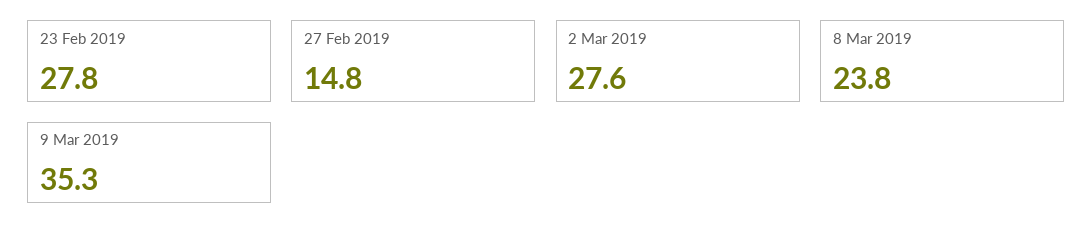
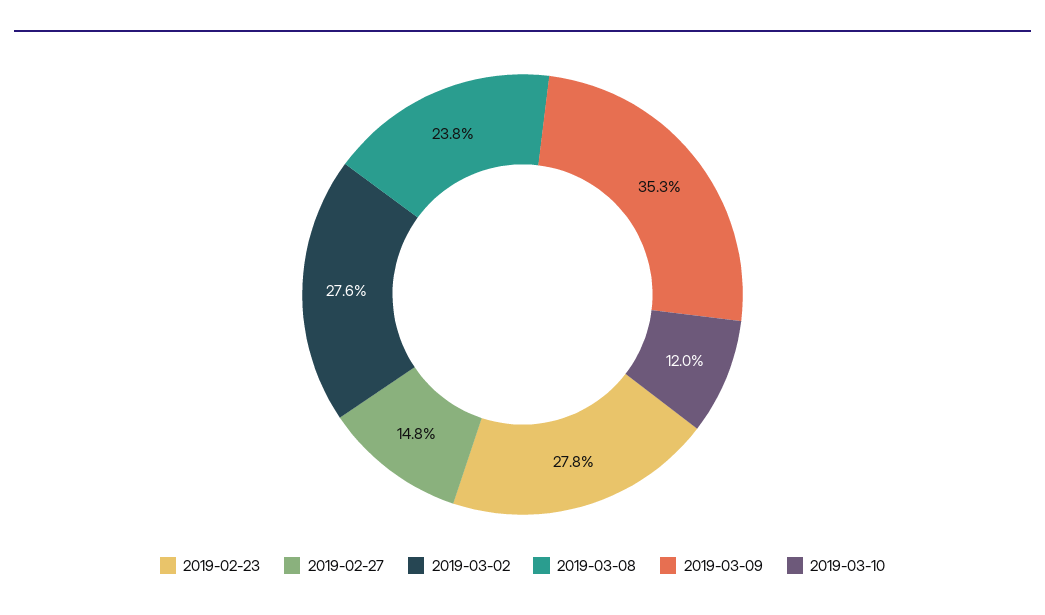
2019-03-10: none -> 12

